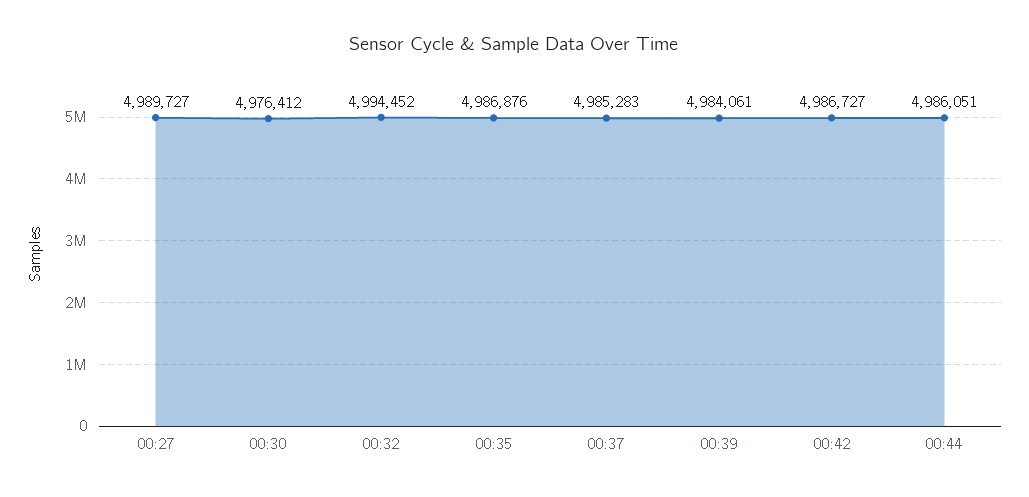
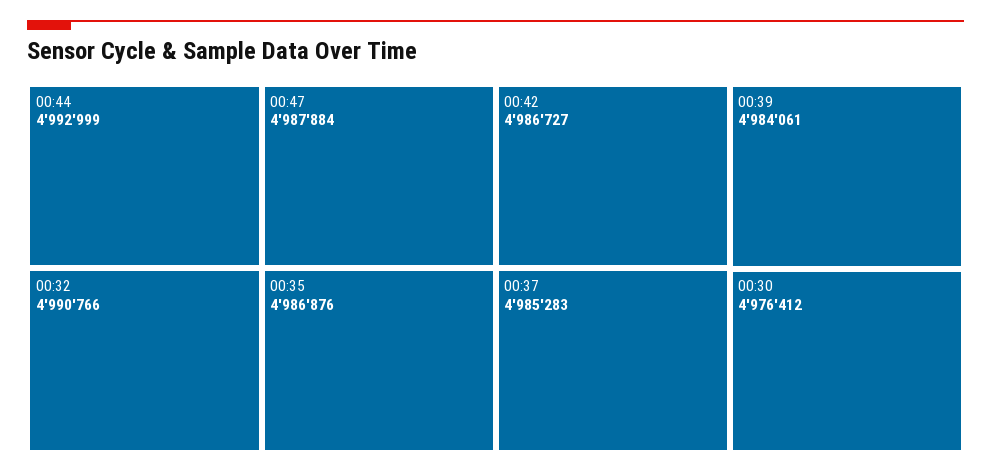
00:27: 4989727 -> none
00:32: 4994452 -> 4990766
00:44: 4986051 -> 4992999
00:47: none -> 4987884

